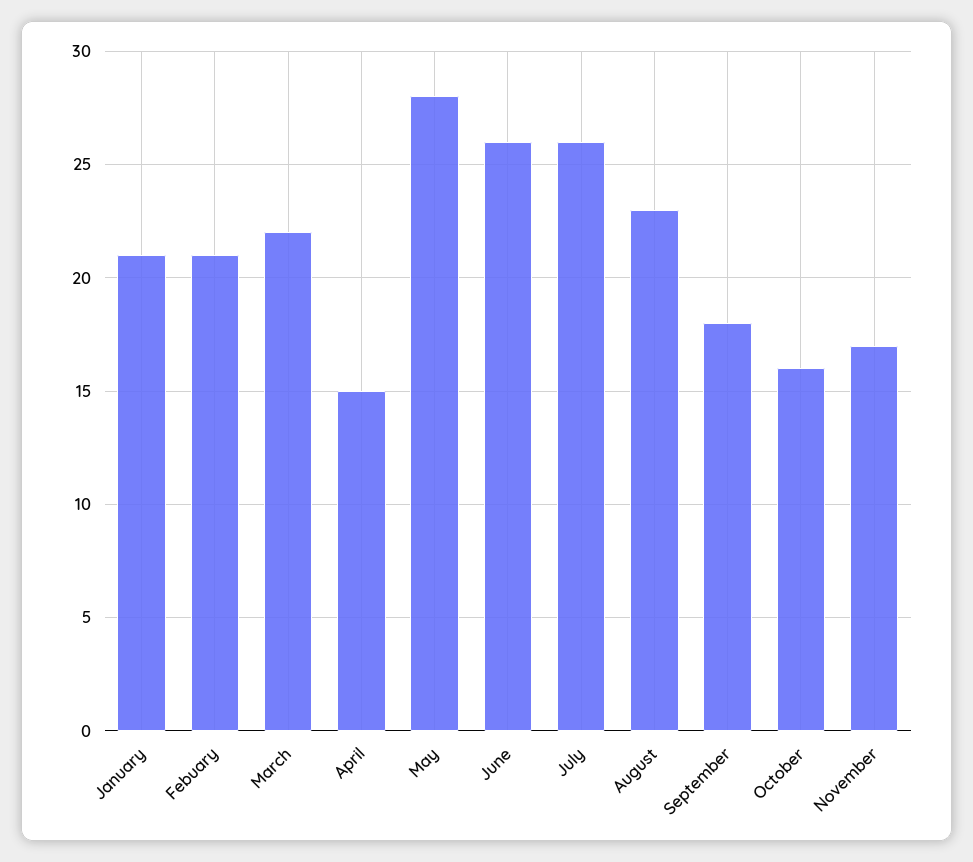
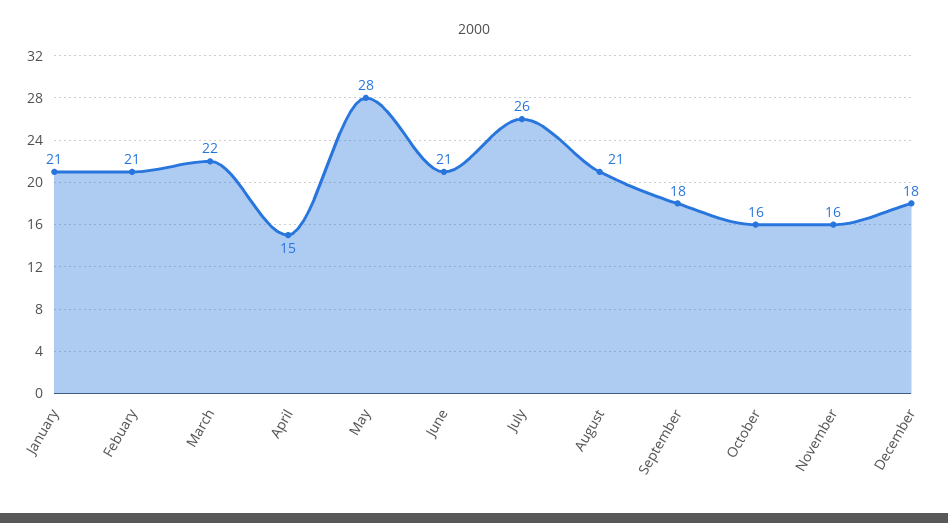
June: 26 -> 21
August: 23 -> 21
November: 17 -> 16
December: none -> 18

